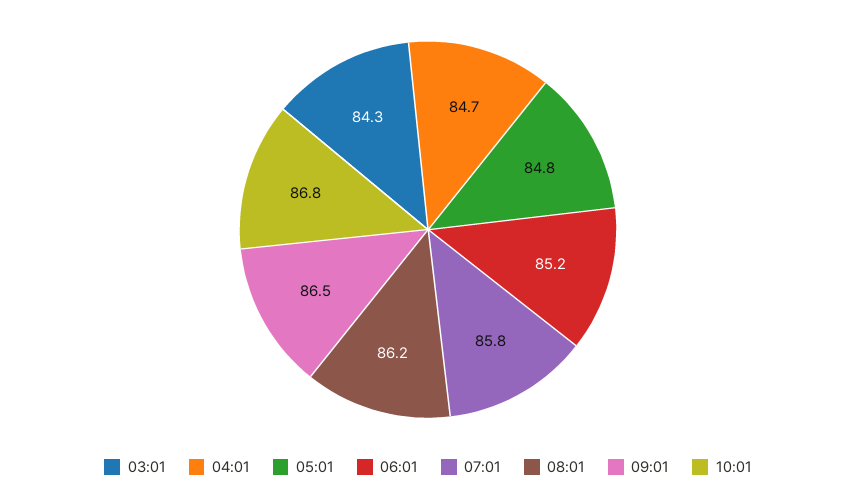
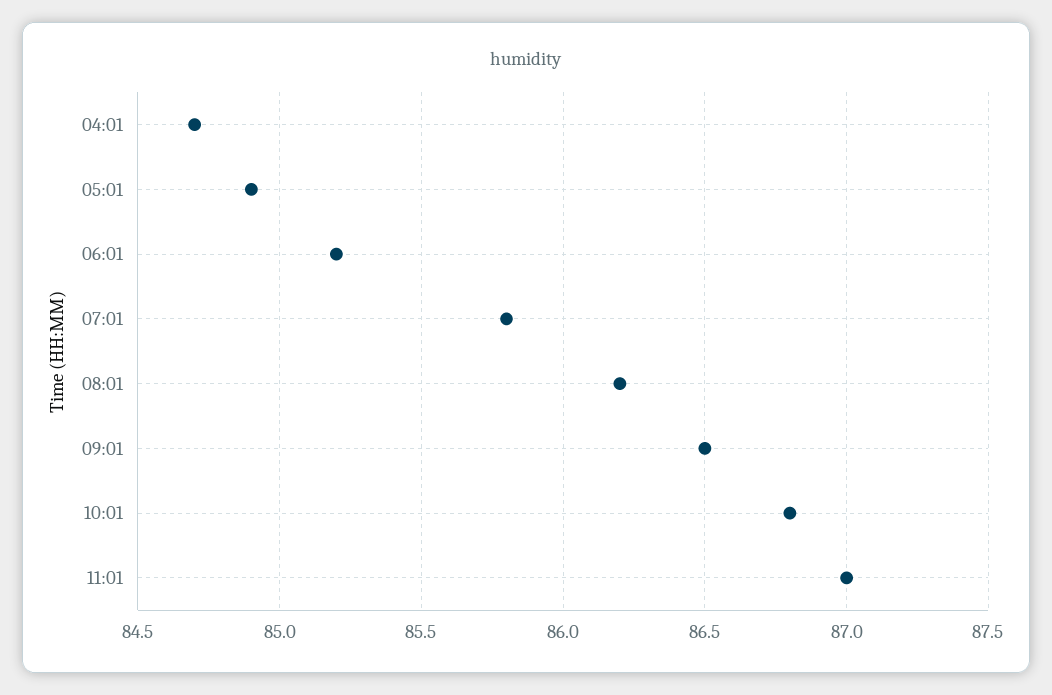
03:01: 84.3 -> none
05:01: 84.8 -> 84.9
11:01: none -> 87

